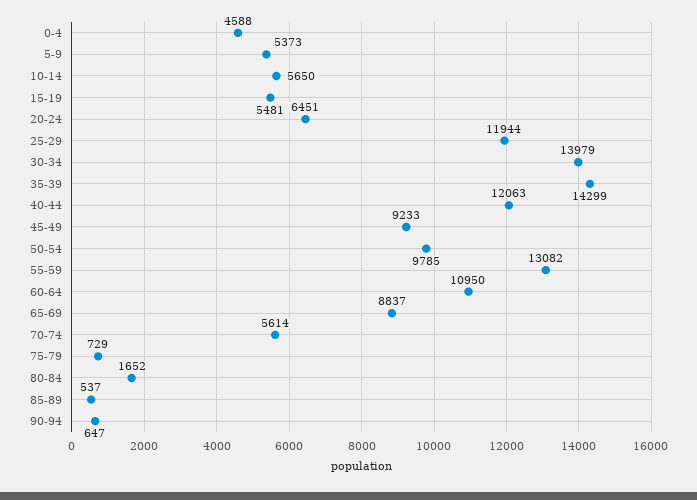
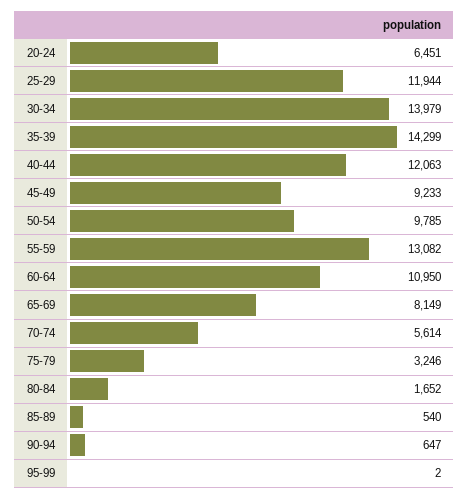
0-4: 4588 -> none
5-9: 5373 -> none
10-14: 5650 -> none
15-19: 5481 -> none
65-69: 8837 -> 8149
75-79: 729 -> 3246
85-89: 537 -> 540
95-99: none -> 2

